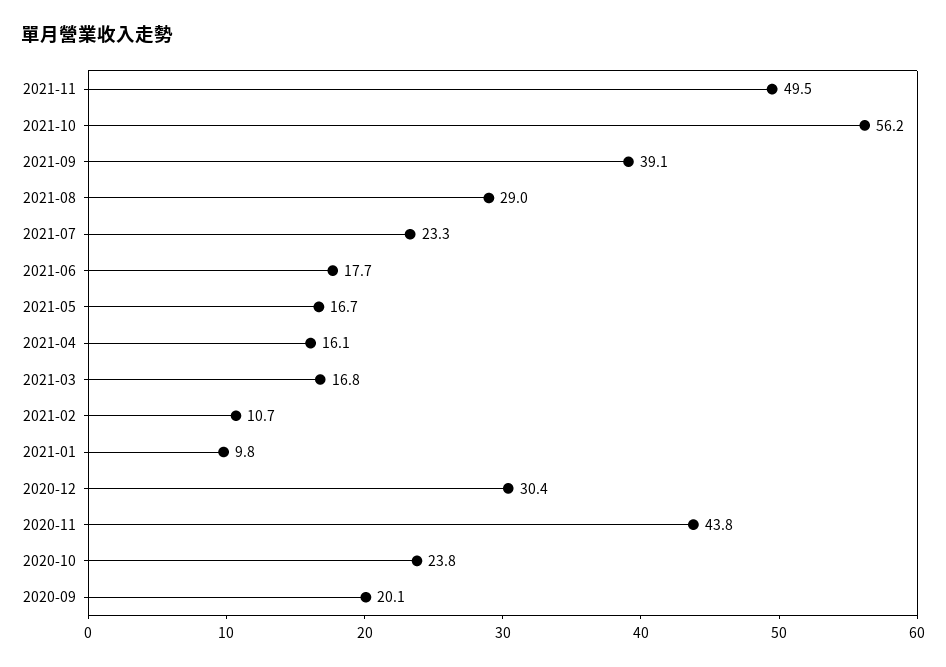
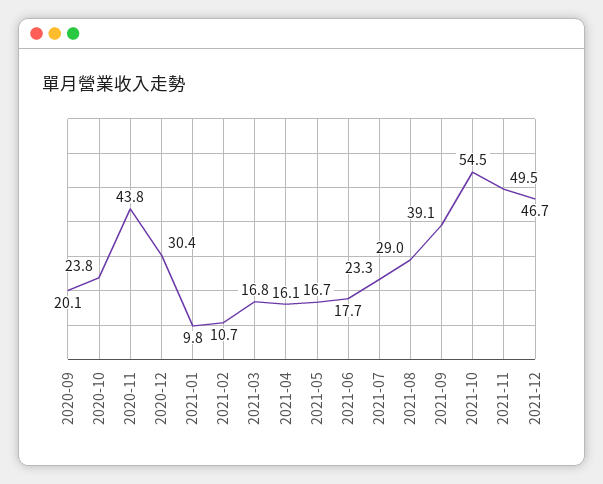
2021-10: 56.2 -> 54.5
2021-12: none -> 46.7

